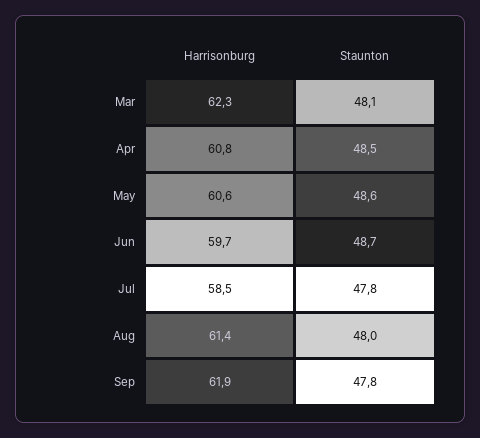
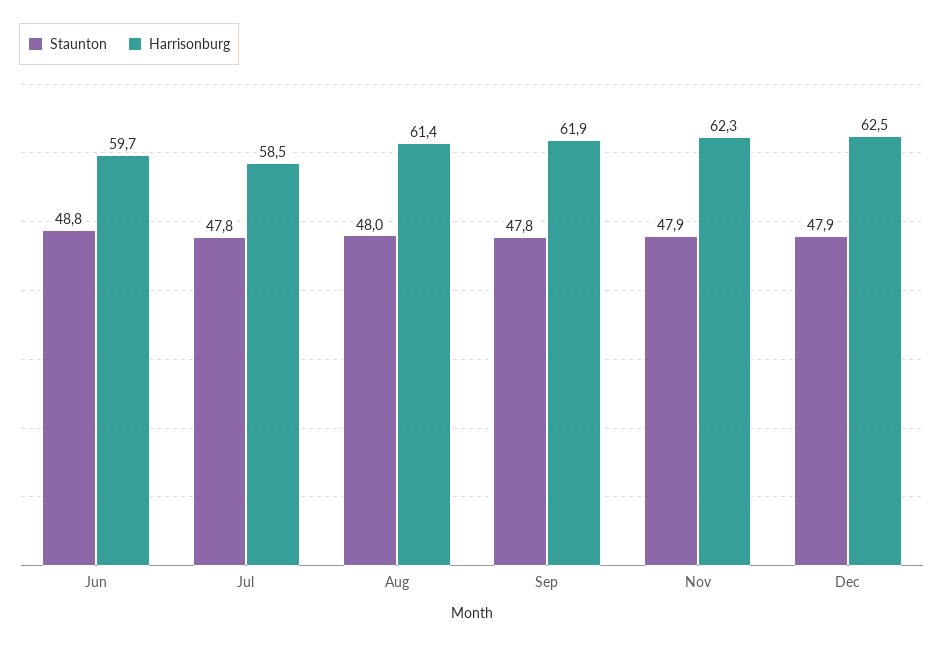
Harrisonburg, Mar: 62.3 -> none
Staunton, Mar: 48.1 -> none
Harrisonburg, Apr: 60.8 -> none
Staunton, Apr: 48.5 -> none
Harrisonburg, May: 60.6 -> none
Staunton, May: 48.6 -> none
Staunton, Jun: 48.7 -> 48.8
Staunton, Nov: none -> 47.9
Harrisonburg, Nov: none -> 62.3
Staunton, Dec: none -> 47.9
Harrisonburg, Dec: none -> 62.5

